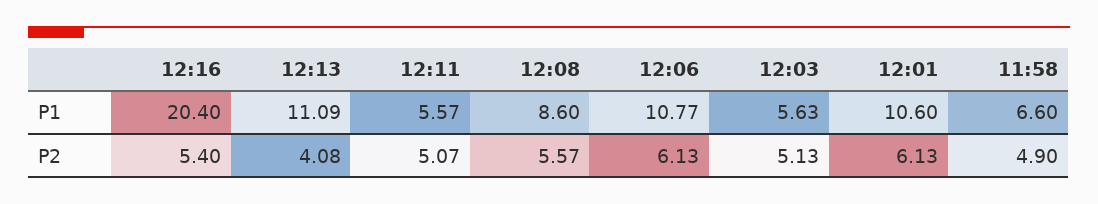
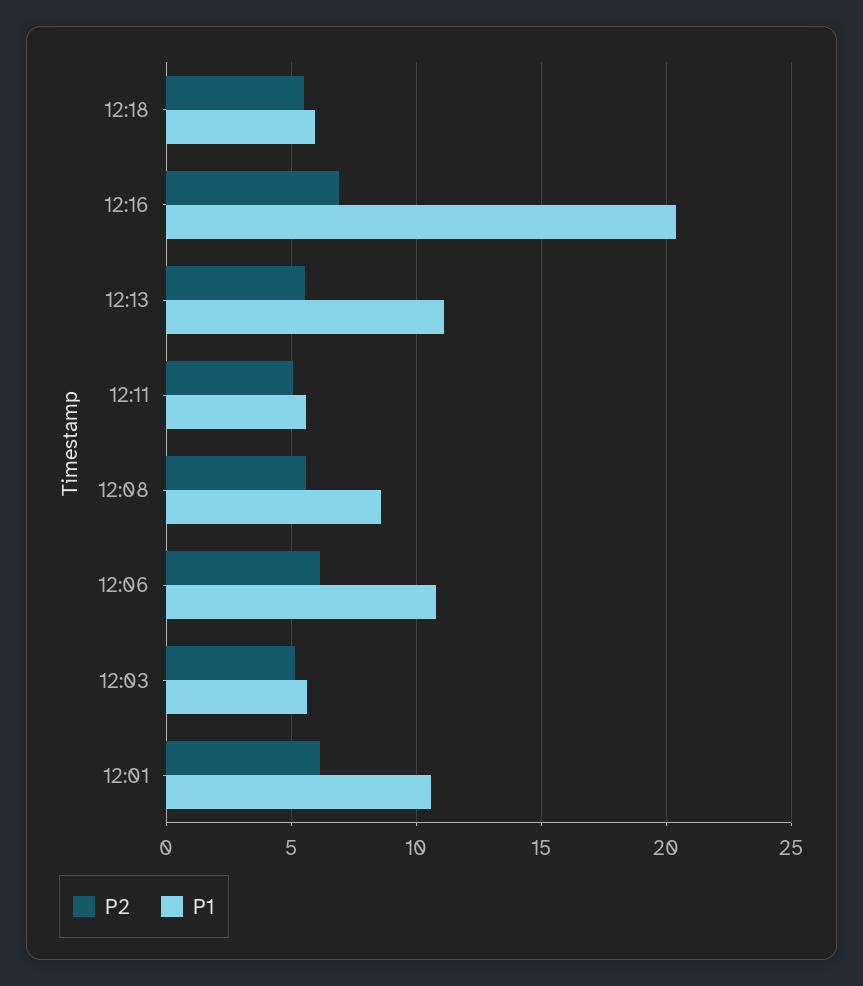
P1, 11:58: 6.6 -> none
P2, 12:16: 5.4 -> 7
P2, 12:13: 4.08 -> 5.5
P2, 11:58: 4.9 -> none
P2, 12:18: none -> 5.5
P1, 12:18: none -> 6

